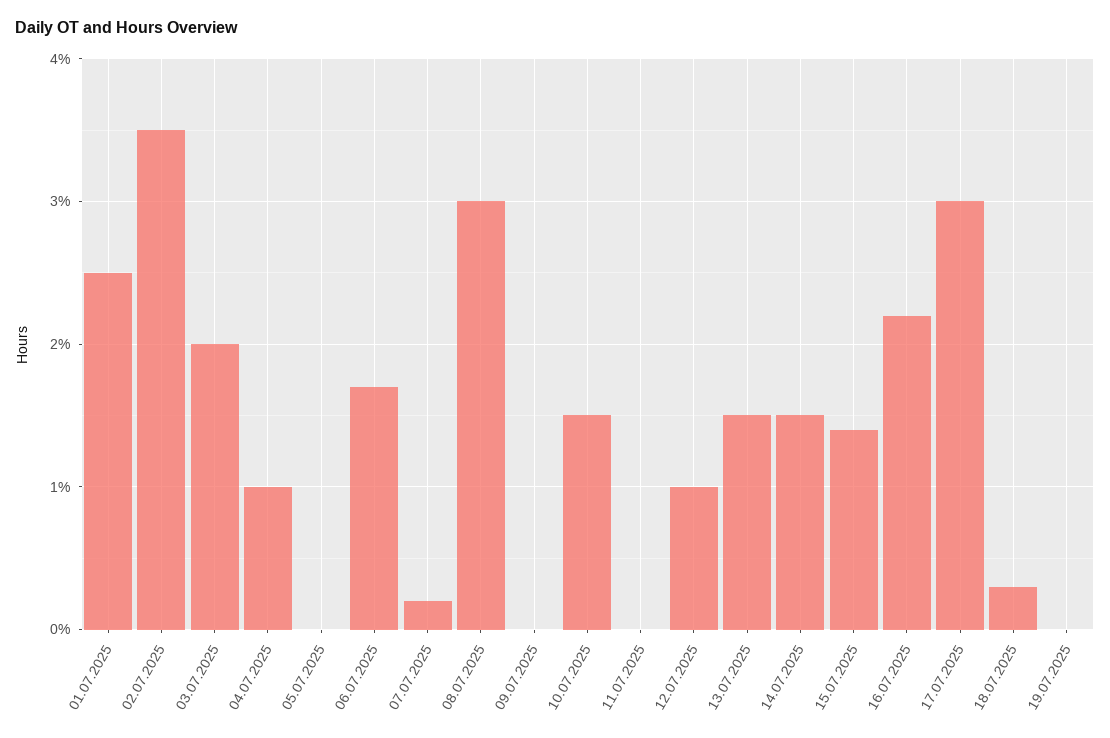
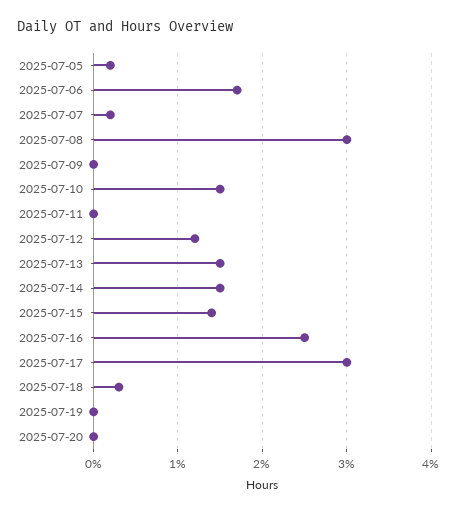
01.07.2025: 2.5 -> none
02.07.2025: 3.5 -> none
03.07.2025: 2 -> none
04.07.2025: 1 -> none
05.07.2025: 0 -> 0.2
12.07.2025: 1 -> 1.2
16.07.2025: 2.2 -> 2.5
2025-07-20: none -> 0

